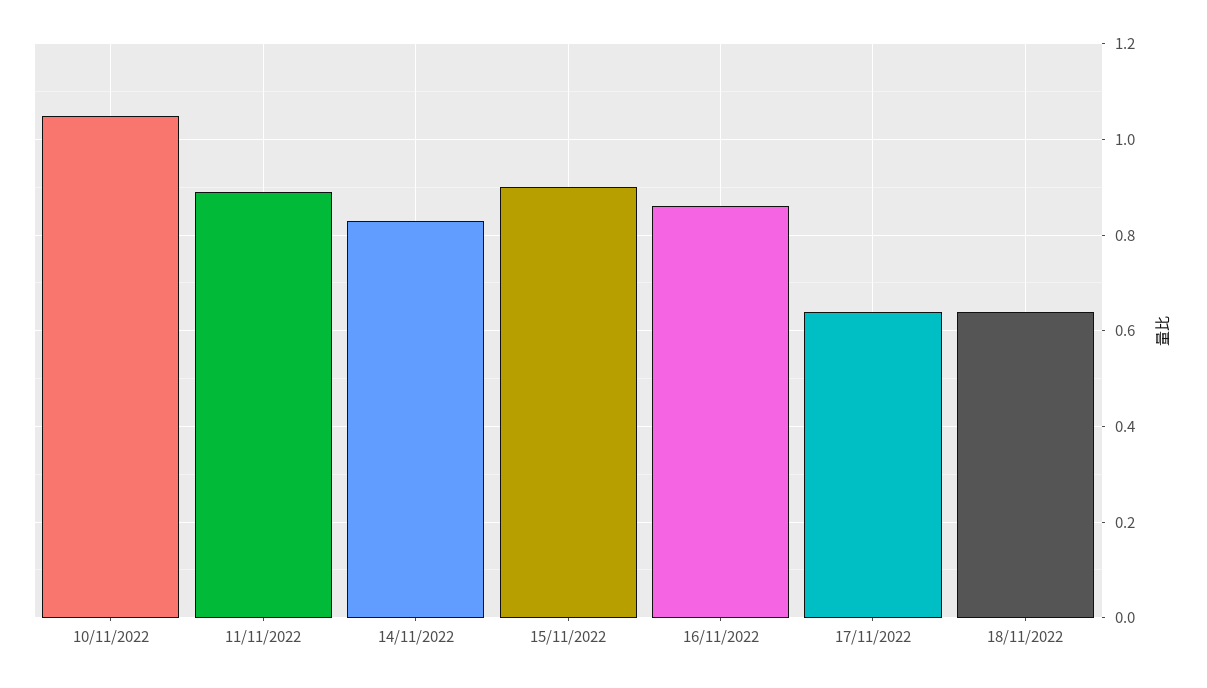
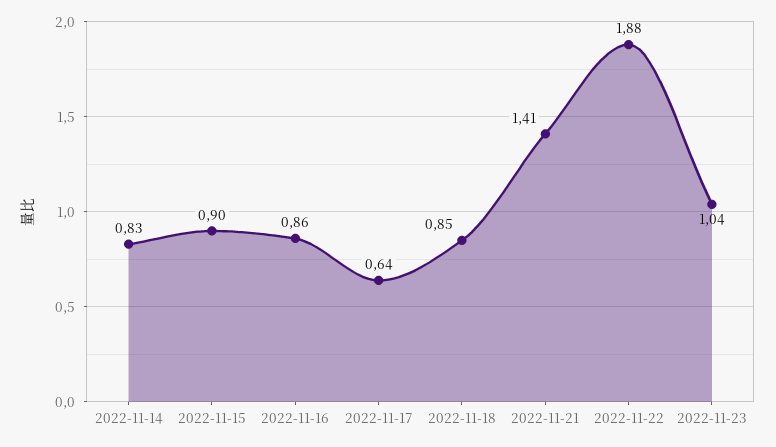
10/11/2022: 1.05 -> none
11/11/2022: 0.9 -> none
18/11/2022: 0.65 -> 0.85
2022-11-21: none -> 1.41
2022-11-22: none -> 1.88
2022-11-23: none -> 1.04

